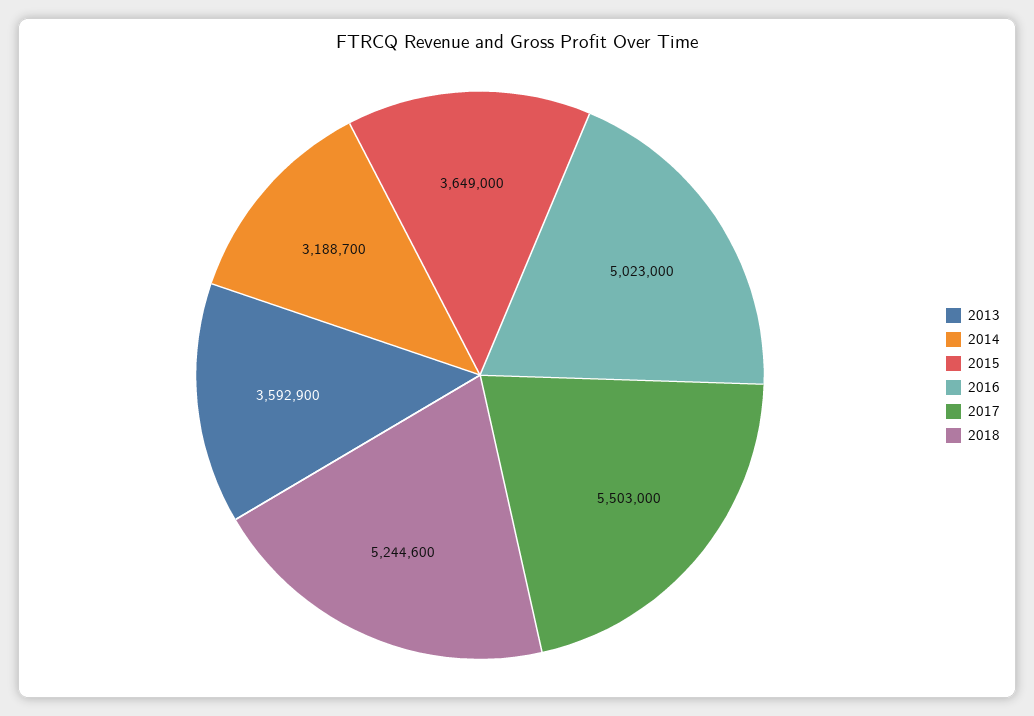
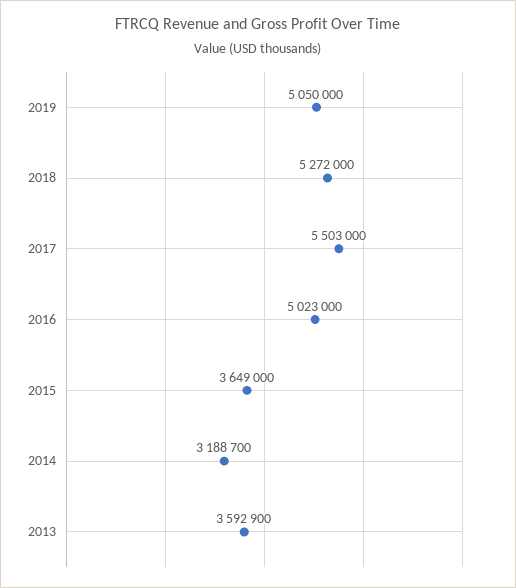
2018: 5244600 -> 5272000
2019: none -> 5050000

